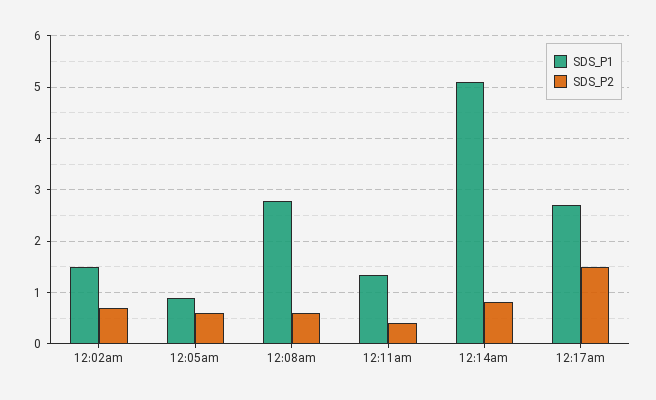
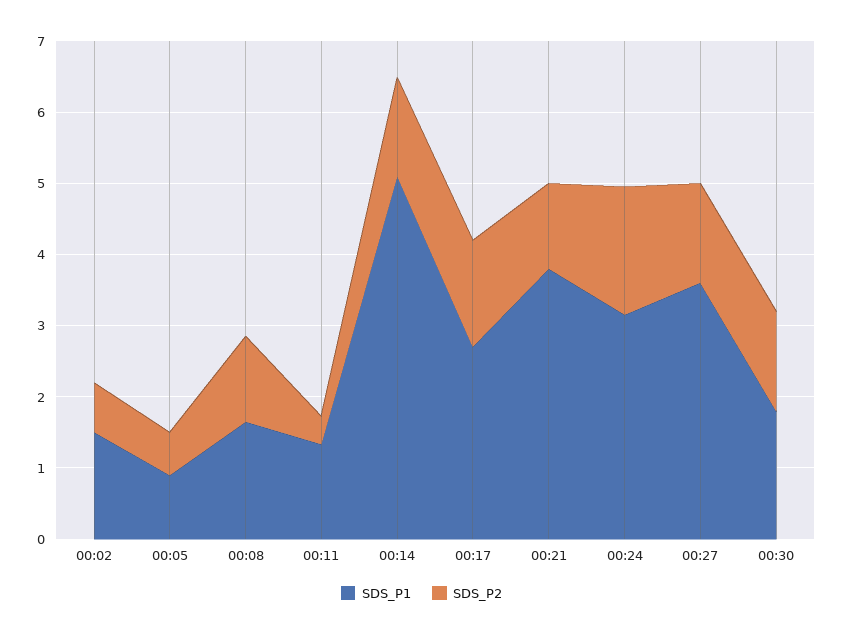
SDS_P1, 12:08am: 2.8 -> 1.6
SDS_P2, 12:08am: 0.6 -> 1.2
SDS_P2, 12:14am: 0.8 -> 1.4
SDS_P1, 00:21: none -> 3.8
SDS_P2, 00:21: none -> 1.2
SDS_P1, 00:24: none -> 3.2
SDS_P2, 00:24: none -> 1.8
SDS_P1, 00:27: none -> 3.6
SDS_P2, 00:27: none -> 1.4
SDS_P1, 00:30: none -> 1.8
SDS_P2, 00:30: none -> 1.4

